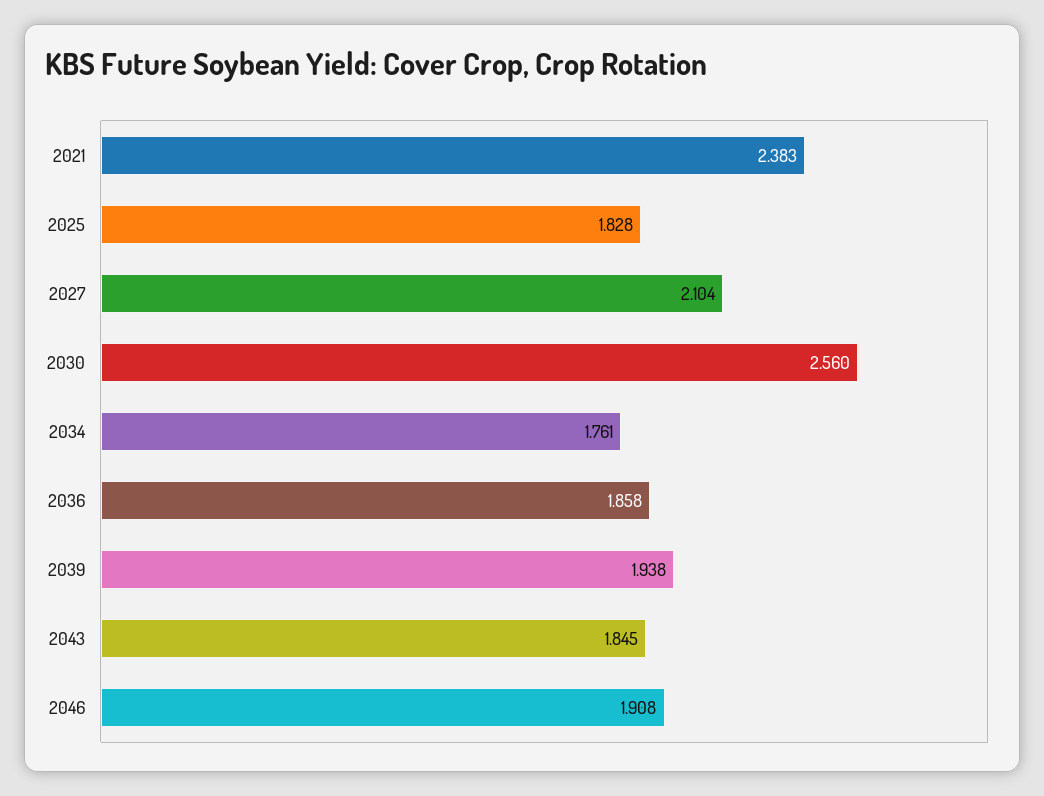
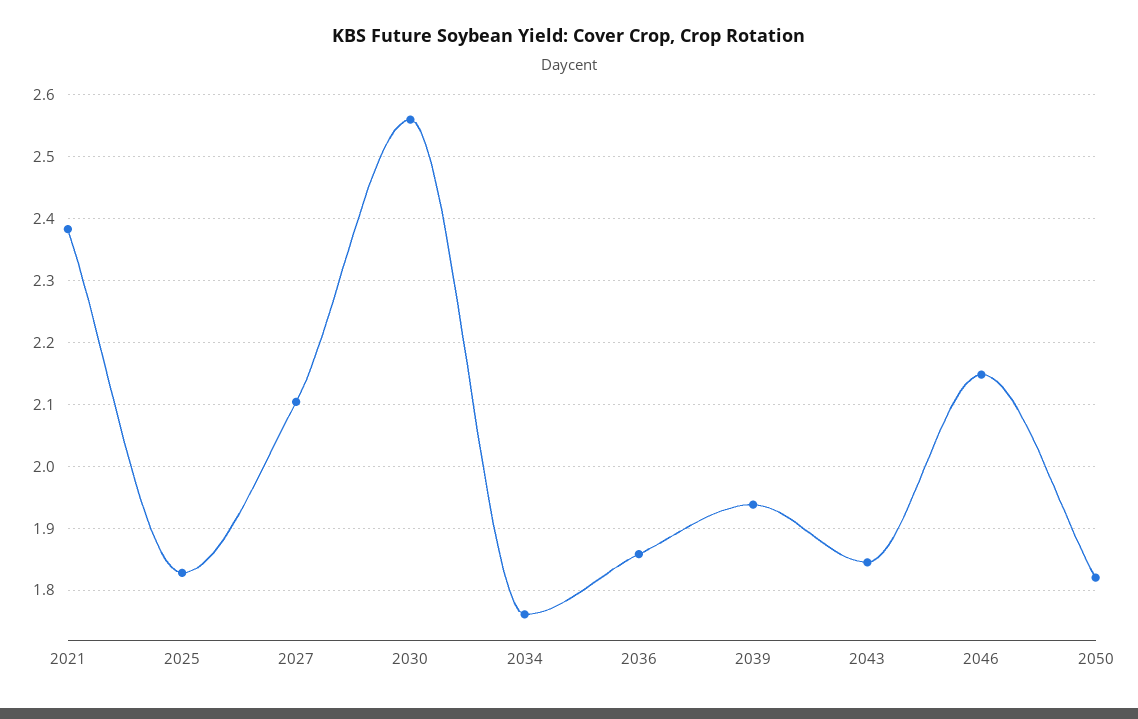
2046: 1.908 -> 2.15
2050: none -> 1.82

